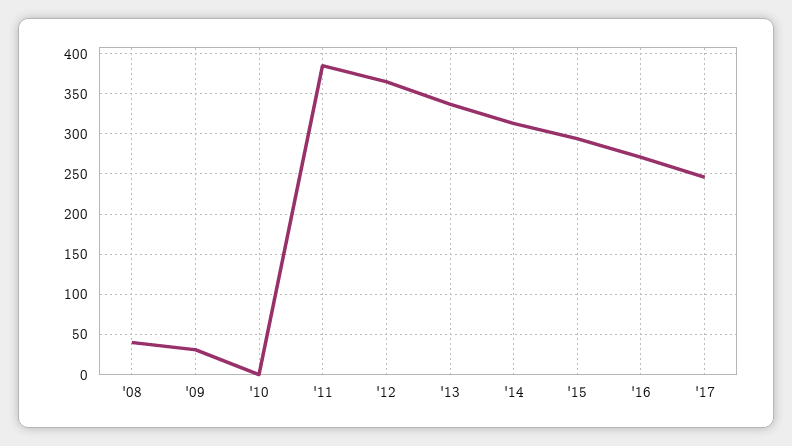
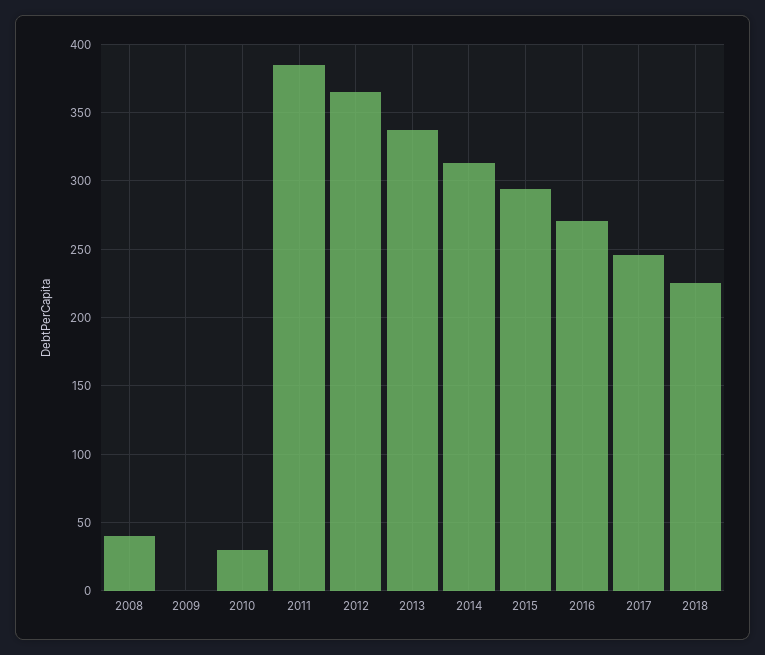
'09: 30 -> 0
'10: 0 -> 30
2018: none -> 225

